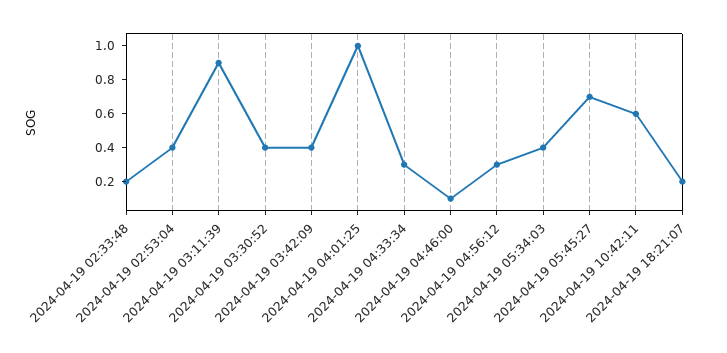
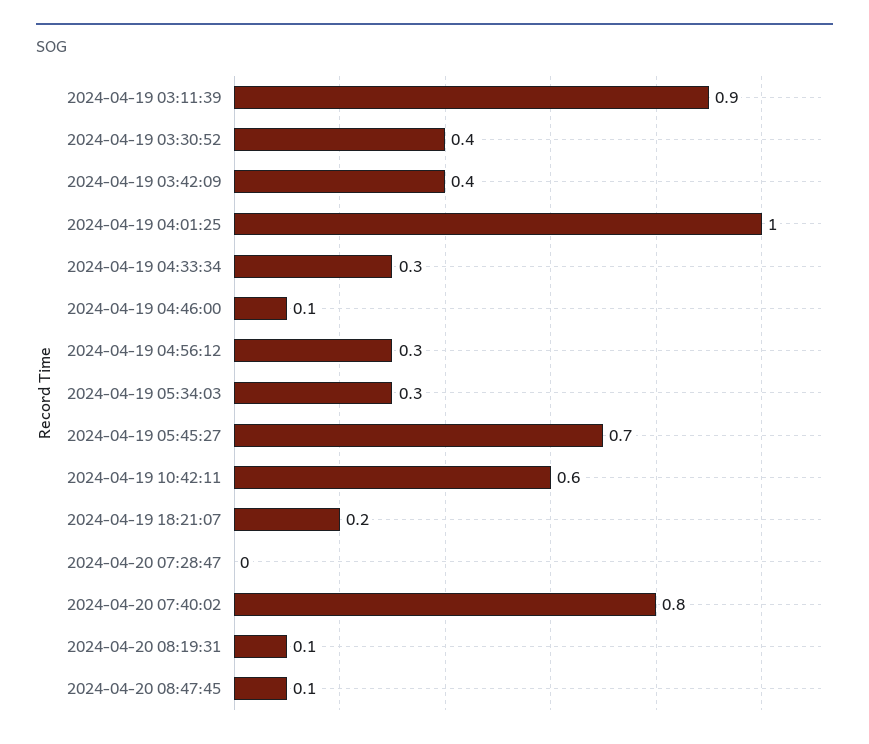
2024-04-19 02:33:48: 0.2 -> none
2024-04-19 02:53:04: 0.4 -> none
2024-04-19 05:34:03: 0.4 -> 0.3
2024-04-20 07:28:47: none -> 0
2024-04-20 07:40:02: none -> 0.8
2024-04-20 08:19:31: none -> 0.1
2024-04-20 08:47:45: none -> 0.1

